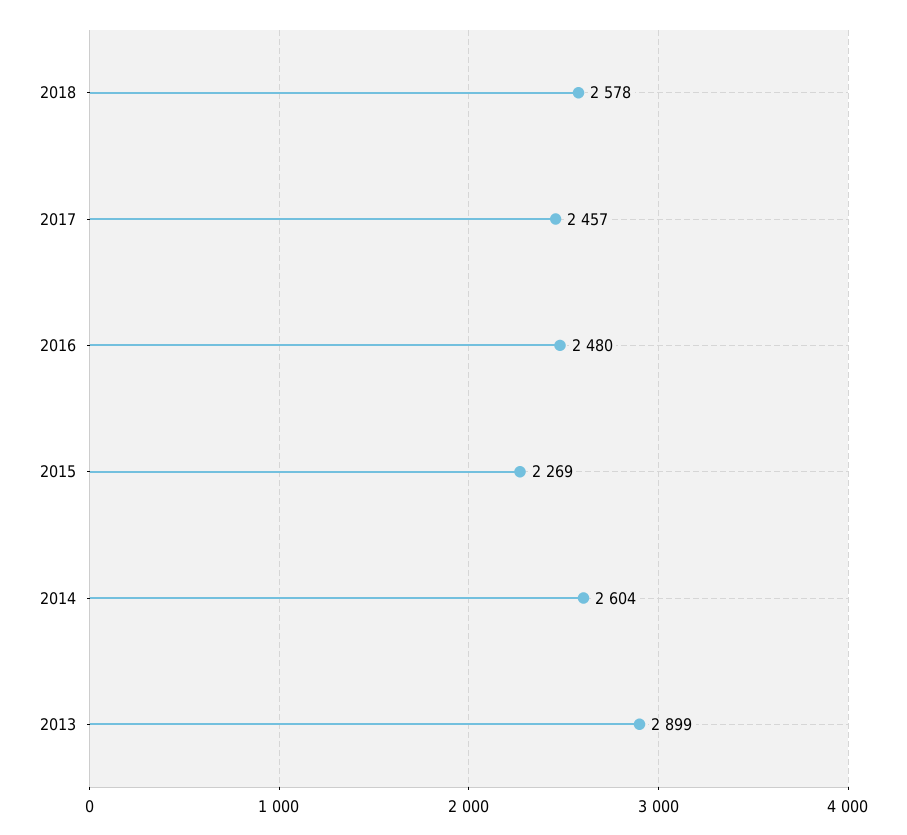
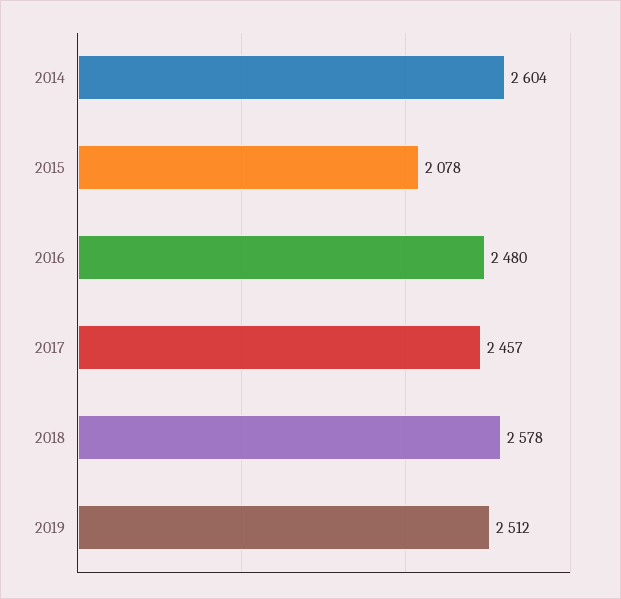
2015: 2269 -> 2078
2013: 2899 -> none
2019: none -> 2512

